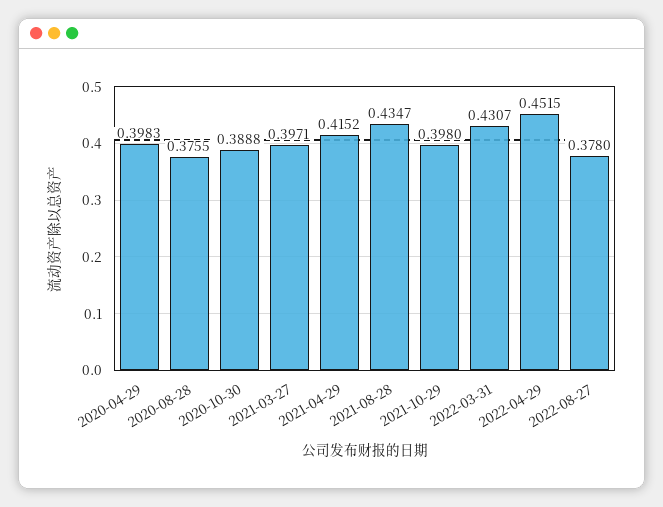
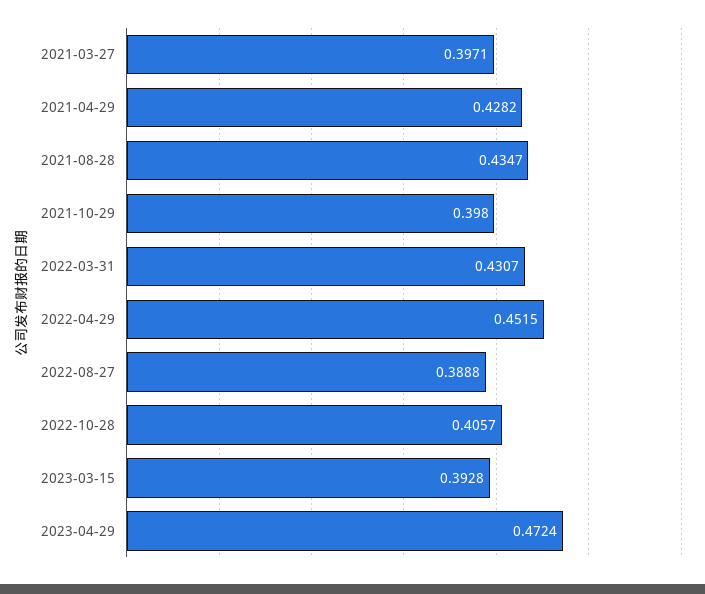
2020-04-29: 0.3983 -> none
2020-08-28: 0.3755 -> none
2020-10-30: 0.3888 -> none
2021-04-29: 0.4152 -> 0.4282
2022-08-27: 0.378 -> 0.3888
2022-10-28: none -> 0.4057
2023-03-15: none -> 0.3928
2023-04-29: none -> 0.4724

